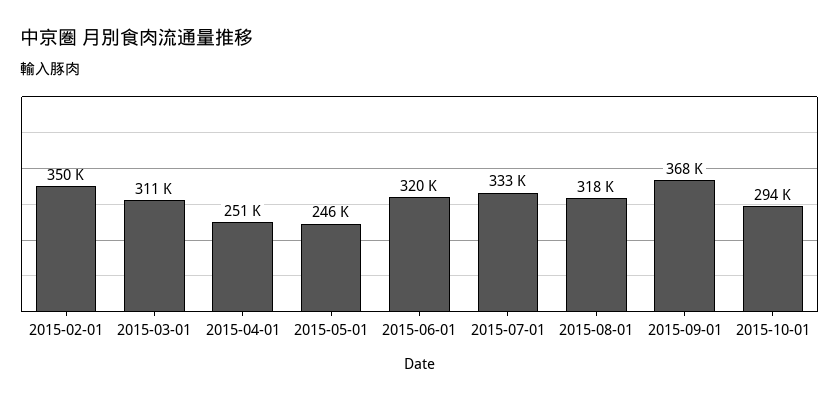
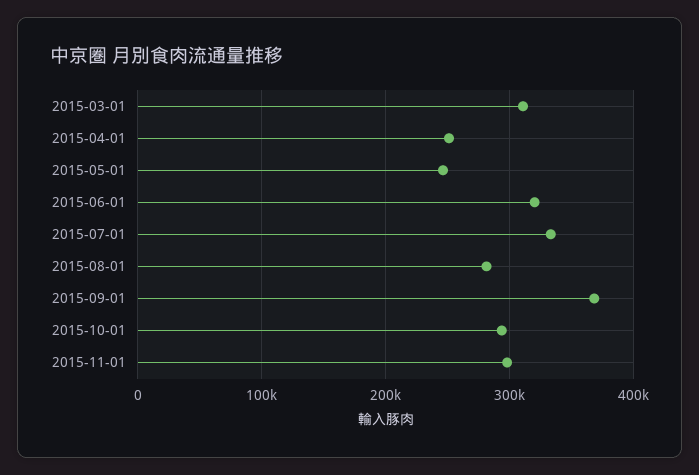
2015-02-01: 350000 -> none
2015-08-01: 318000 -> 280000
2015-11-01: none -> 300000

